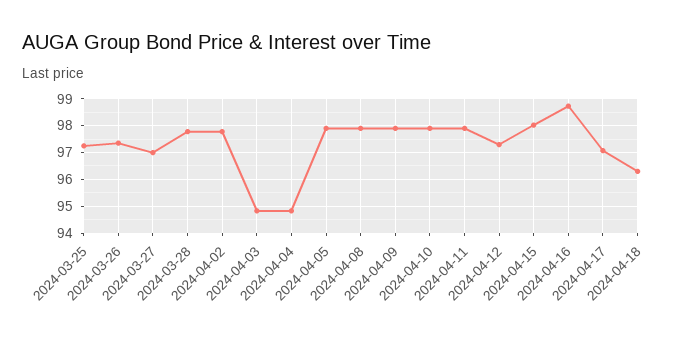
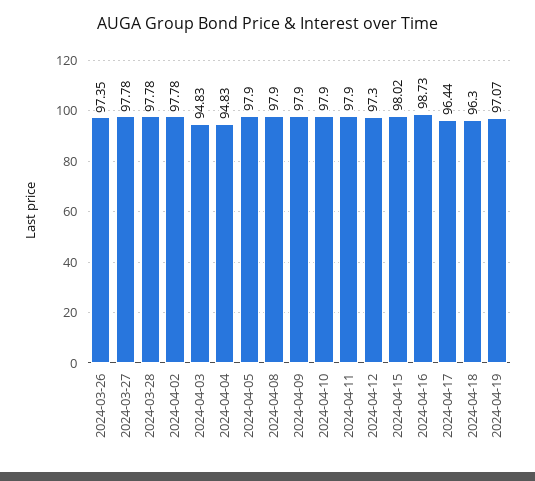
2024-03-25: 97.25 -> none
2024-03-27: 97 -> 97.78
2024-04-17: 97 -> 96.44
2024-04-19: none -> 97.07

